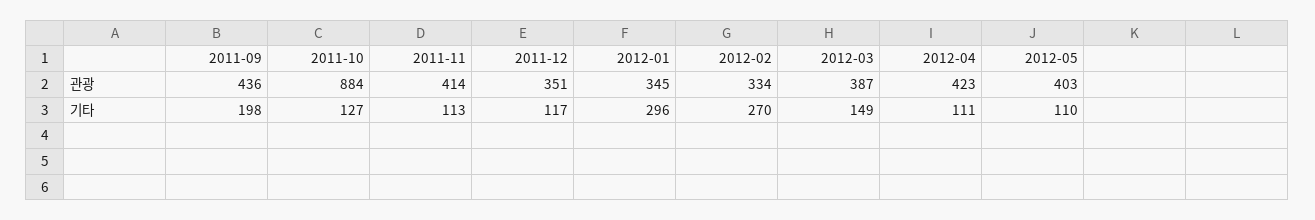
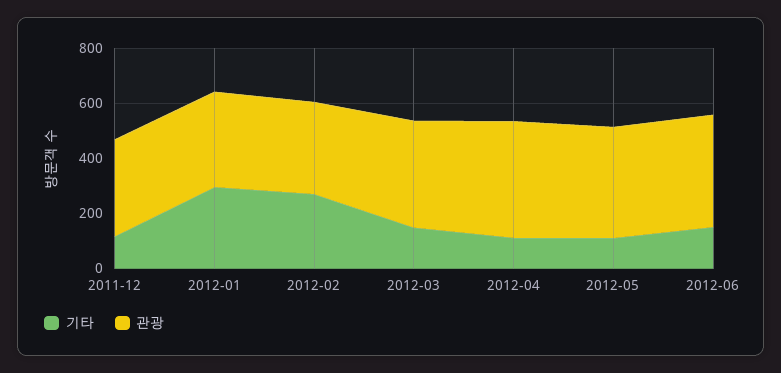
관광, 2011-09: 436 -> none
관광, 2011-10: 884 -> none
관광, 2011-11: 414 -> none
기타, 2011-09: 198 -> none
기타, 2011-10: 127 -> none
기타, 2011-11: 113 -> none
기타, 2012-06: none -> 150
관광, 2012-06: none -> 400

